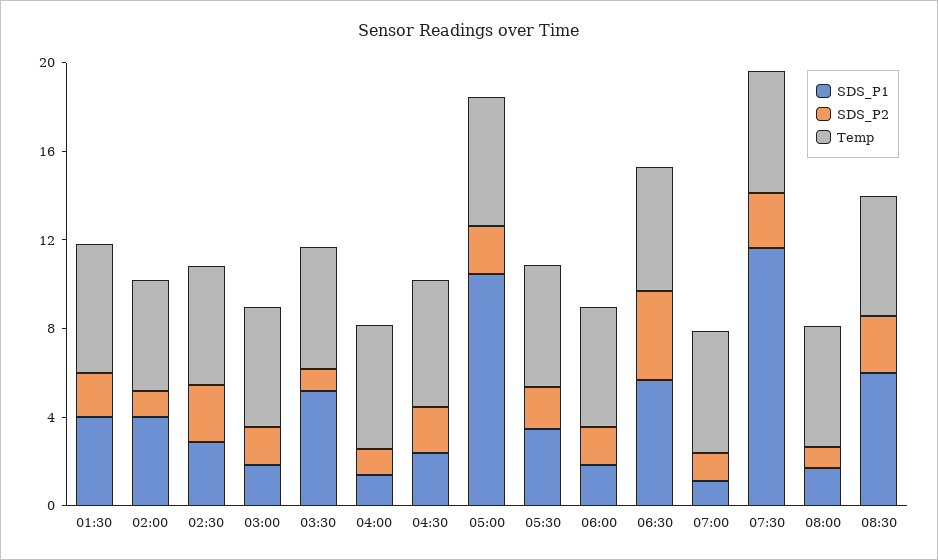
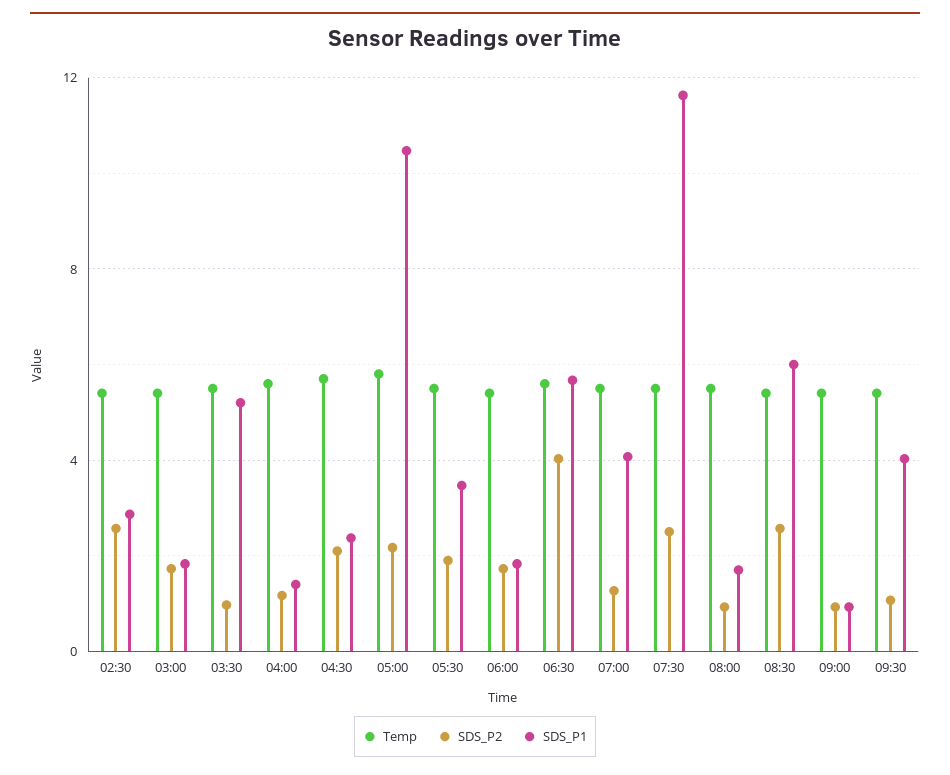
SDS_P1, 01:30: 4 -> none
SDS_P2, 01:30: 2 -> none
Temp, 01:30: 6 -> none
SDS_P1, 02:00: 4 -> none
SDS_P2, 02:00: 1 -> none
Temp, 02:00: 5 -> none
SDS_P1, 07:00: 1 -> 4
Temp, 09:00: none -> 5.5
SDS_P2, 09:00: none -> 1
SDS_P1, 09:00: none -> 1
Temp, 09:30: none -> 5.5
SDS_P2, 09:30: none -> 1
SDS_P1, 09:30: none -> 4

